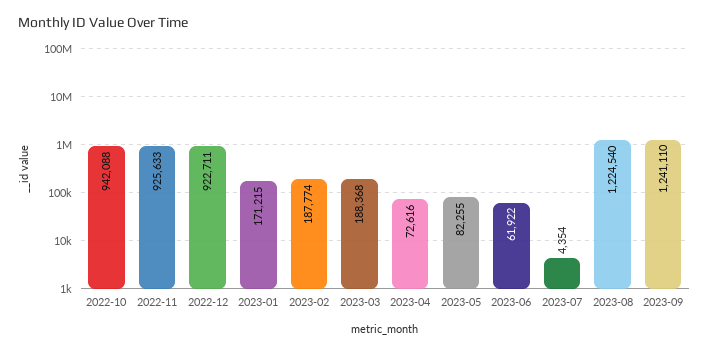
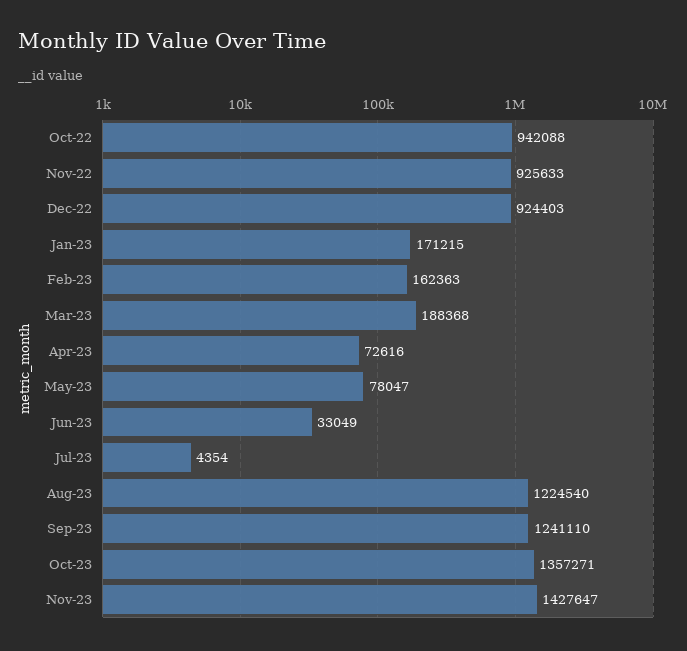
2022-12: 922711 -> 924403
2023-02: 187774 -> 162363
2023-05: 82255 -> 78047
2023-06: 61922 -> 33049
Oct-23: none -> 1357271
Nov-23: none -> 1427647

